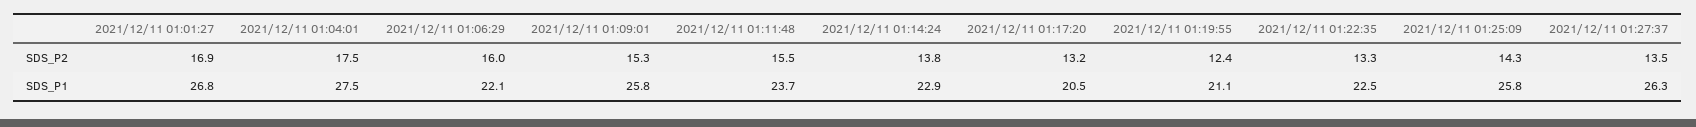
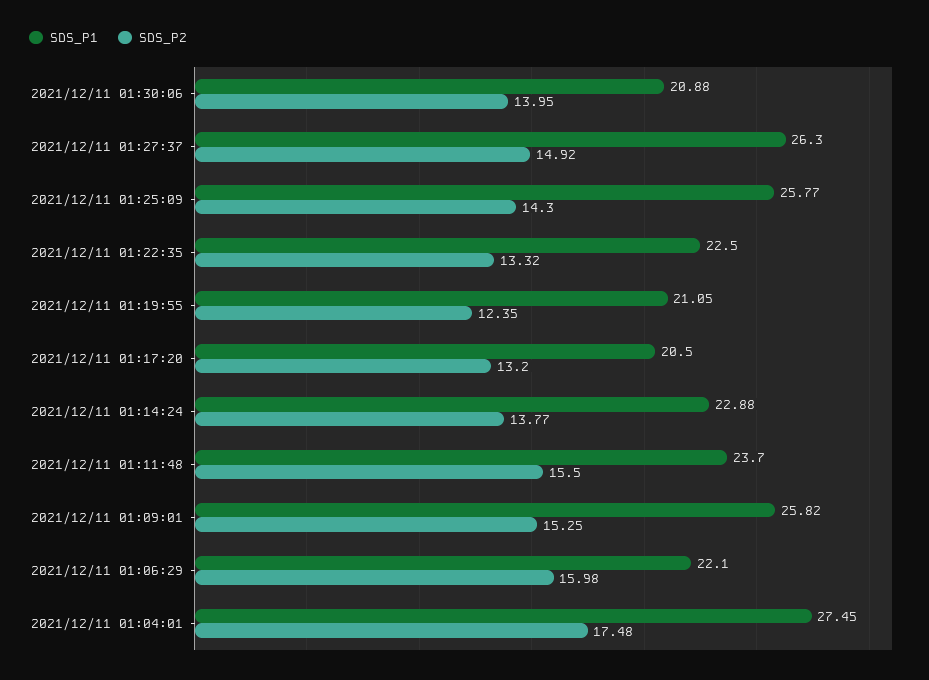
SDS_P2, 2021/12/11 01:01:27: 16.9 -> none
SDS_P2, 2021/12/11 01:27:37: 13.5 -> 14.92
SDS_P1, 2021/12/11 01:01:27: 26.8 -> none
SDS_P1, 2021/12/11 01:30:06: none -> 20.88
SDS_P2, 2021/12/11 01:30:06: none -> 13.95

